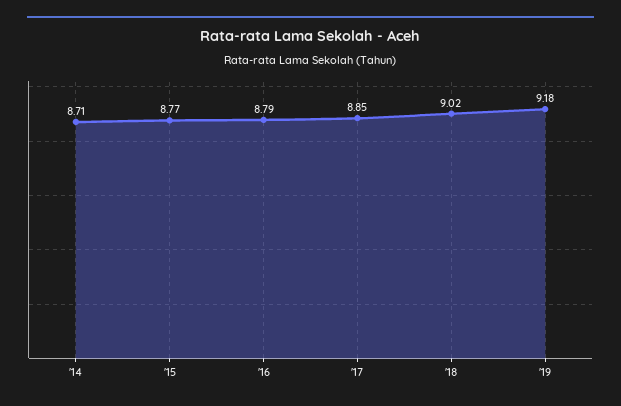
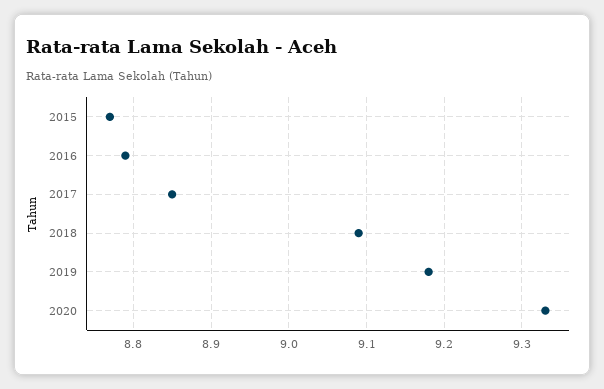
'14: 8.71 -> none
'18: 9.02 -> 9.09
2020: none -> 9.33

